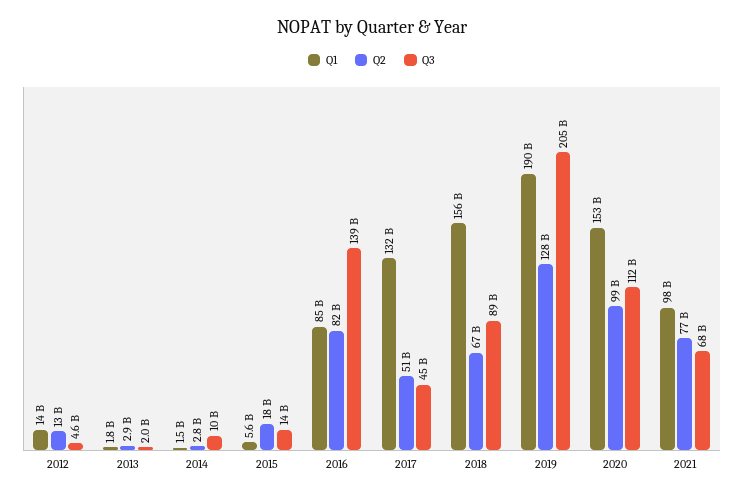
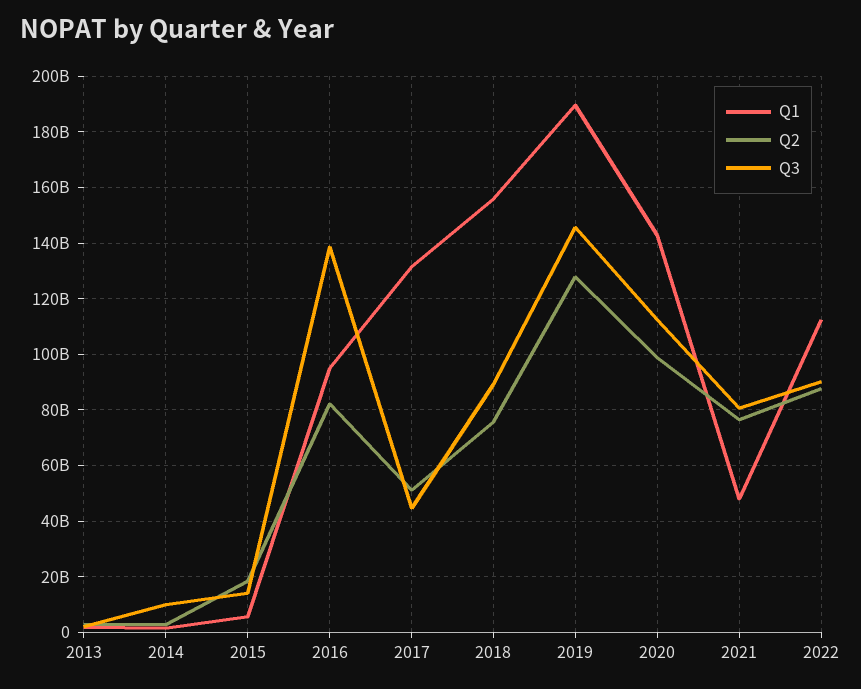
Q1, 2012: 14000000000 -> none
Q2, 2012: 13000000000 -> none
Q3, 2012: 4600000000 -> none
Q1, 2016: 85000000000 -> 95000000000
Q2, 2018: 67000000000 -> 75000000000
Q3, 2019: 205000000000 -> 145000000000
Q1, 2020: 153000000000 -> 142500000000
Q1, 2021: 98000000000 -> 47500000000
Q3, 2021: 68000000000 -> 80000000000
Q1, 2022: none -> 112500000000
Q2, 2022: none -> 87500000000
Q3, 2022: none -> 90000000000

